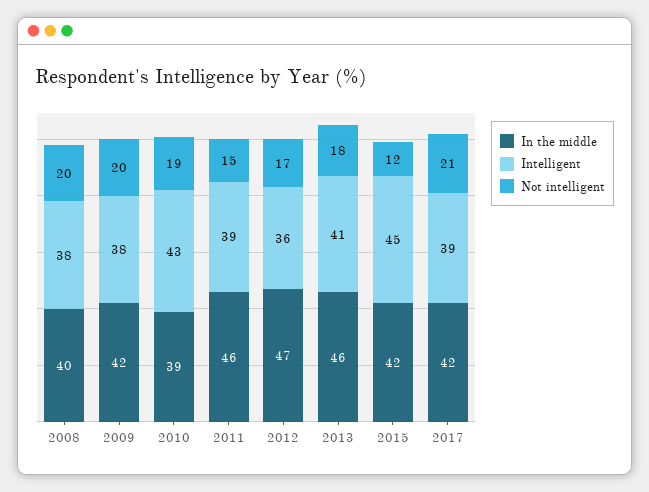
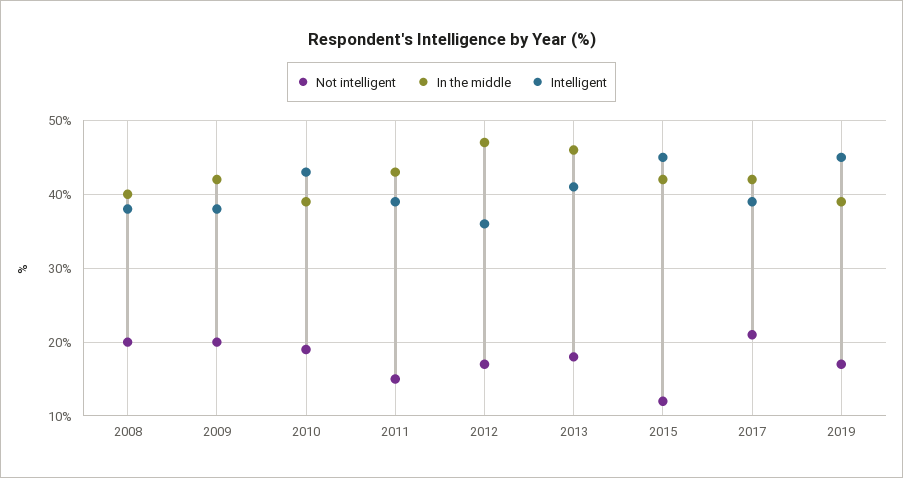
In the middle, 2011: 46 -> 43
Not intelligent, 2019: none -> 17
In the middle, 2019: none -> 39
Intelligent, 2019: none -> 45

